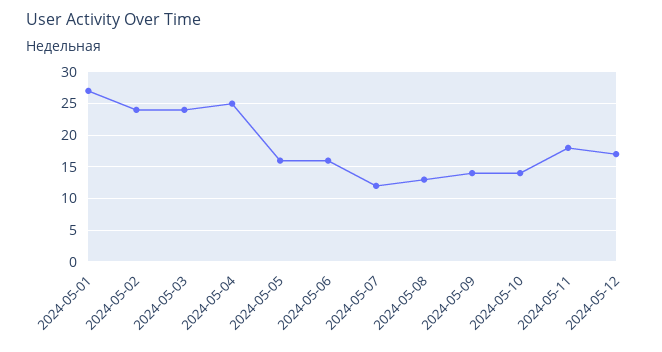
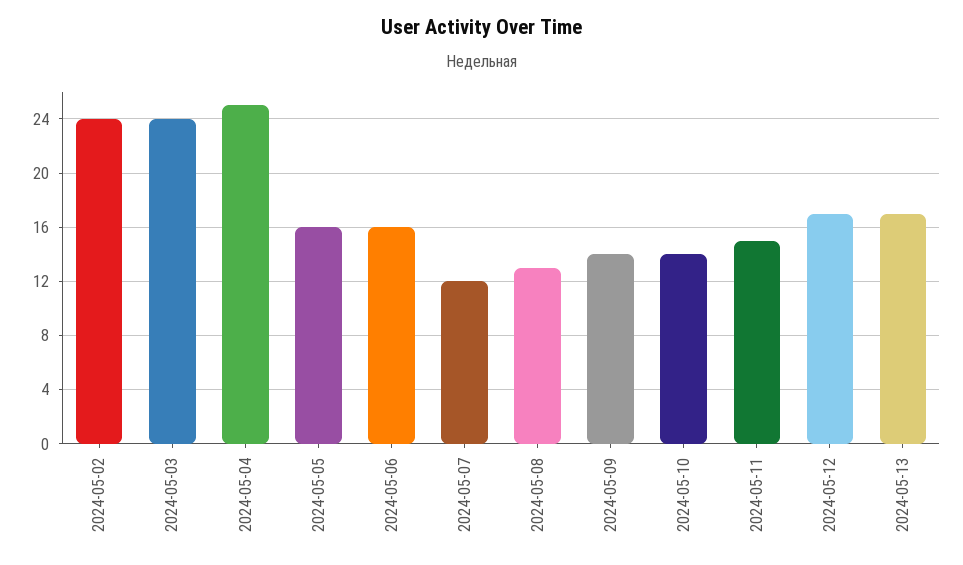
2024-05-01: 27 -> none
2024-05-11: 18 -> 15
2024-05-13: none -> 17

